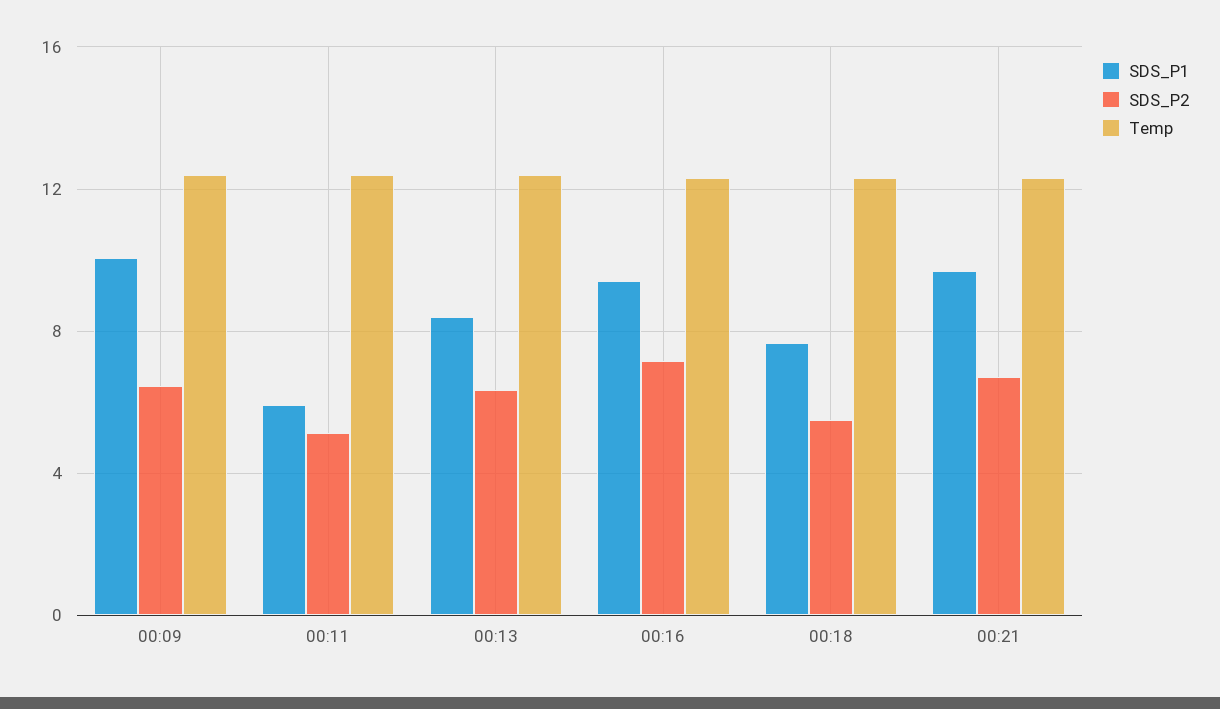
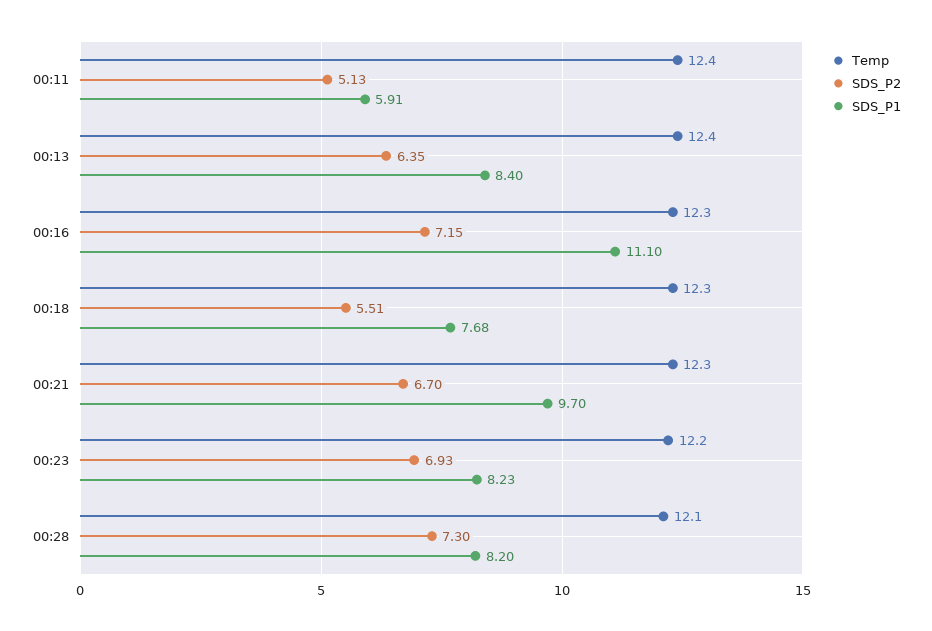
SDS_P1, 00:09: 10 -> none
SDS_P2, 00:09: 6.5 -> none
Temp, 00:09: 12.5 -> none
SDS_P1, 00:16: 9.5 -> 11.1
Temp, 00:23: none -> 12.2
SDS_P2, 00:23: none -> 6.93
SDS_P1, 00:23: none -> 8.23
Temp, 00:28: none -> 12.1
SDS_P2, 00:28: none -> 7.3
SDS_P1, 00:28: none -> 8.2

